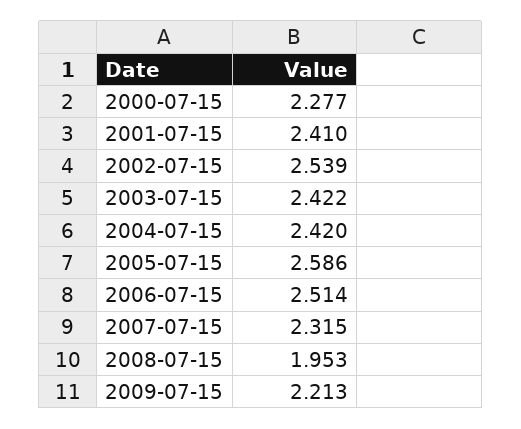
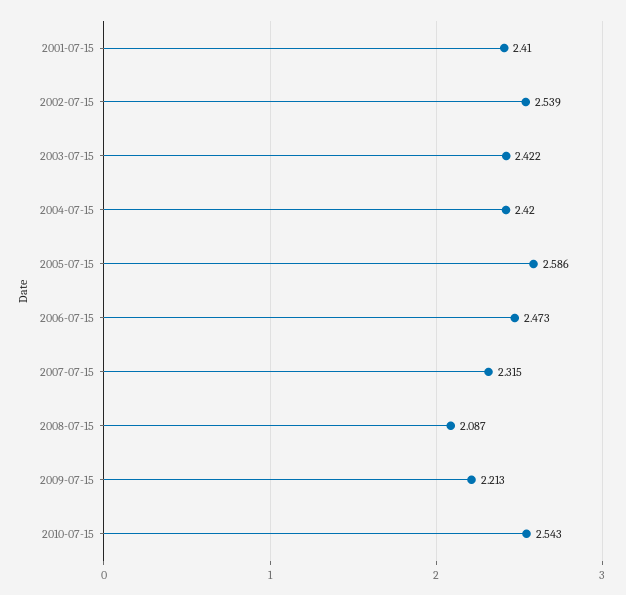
2000-07-15: 2.277 -> none
2006-07-15: 2.514 -> 2.473
2008-07-15: 1.953 -> 2.087
2010-07-15: none -> 2.543

